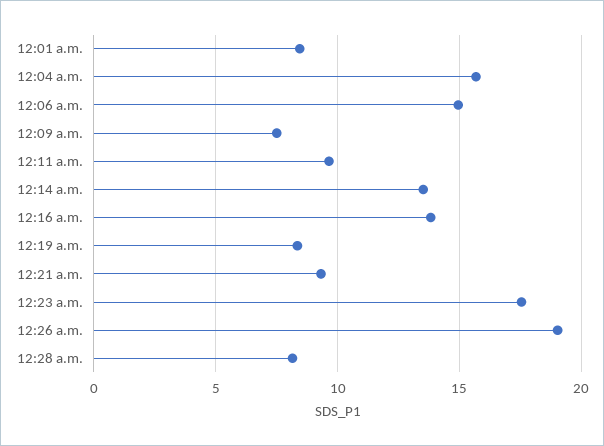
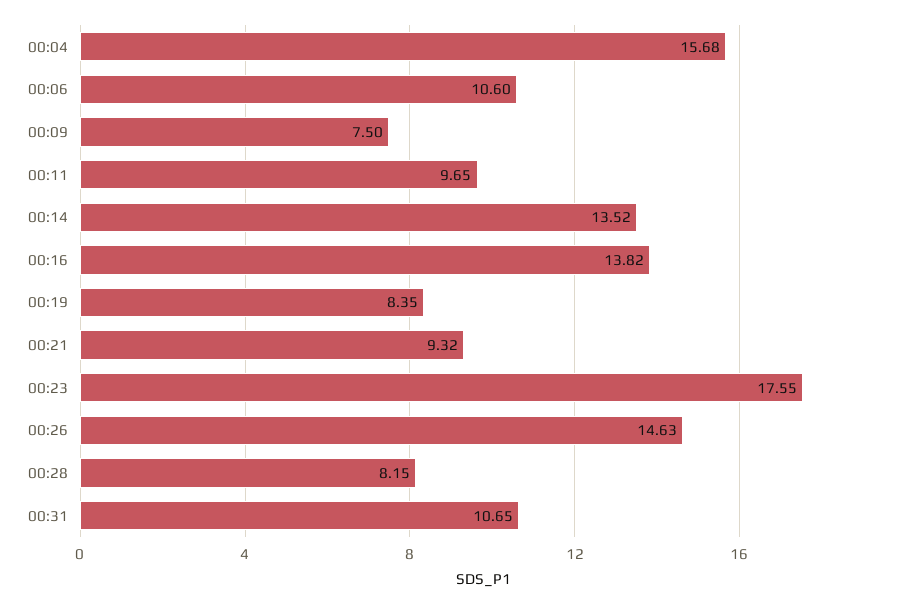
12:01 a.m.: 8.5 -> none
12:06 a.m.: 15 -> 10.6
12:26 a.m.: 19 -> 14.63
00:31: none -> 10.65

